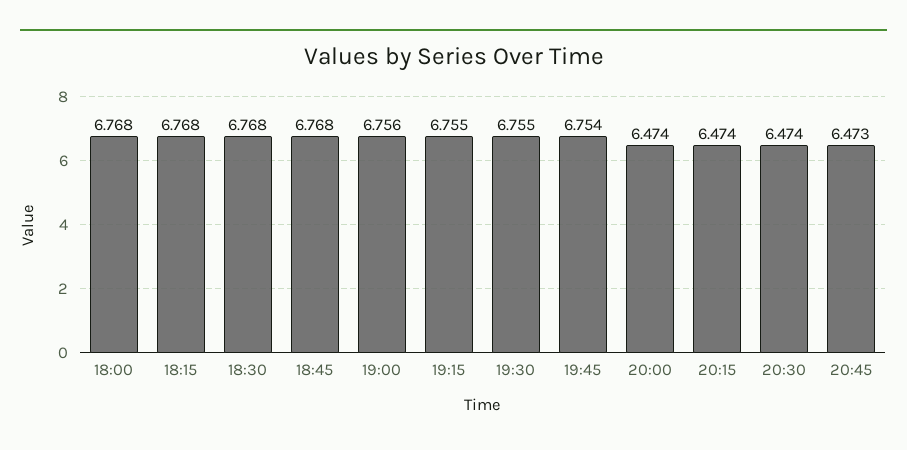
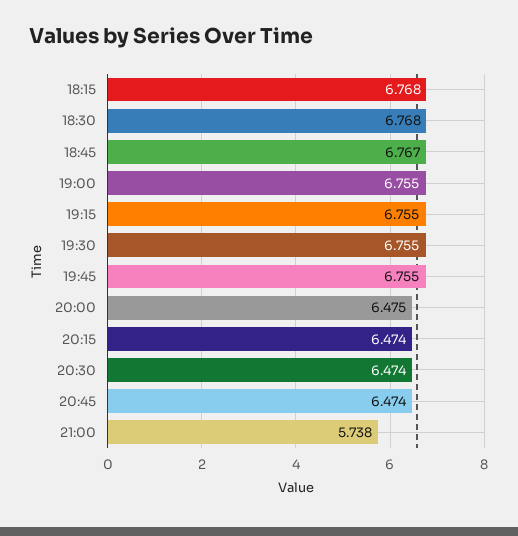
18:00: 6.768 -> none
18:45: 6.768 -> 6.767
19:00: 6.756 -> 6.755
19:45: 6.754 -> 6.755
20:00: 6.474 -> 6.475
20:45: 6.473 -> 6.474
21:00: none -> 5.738

